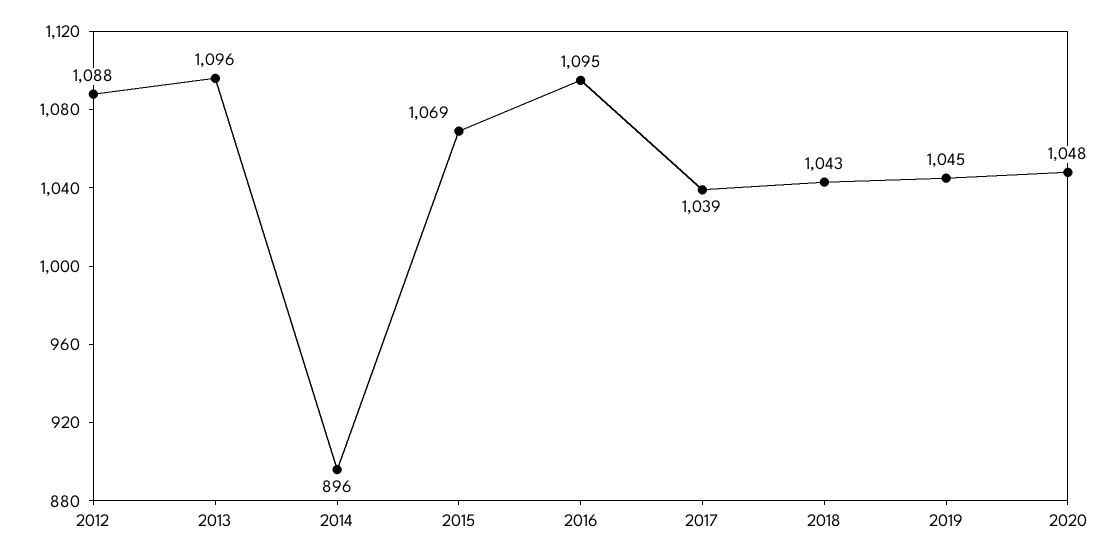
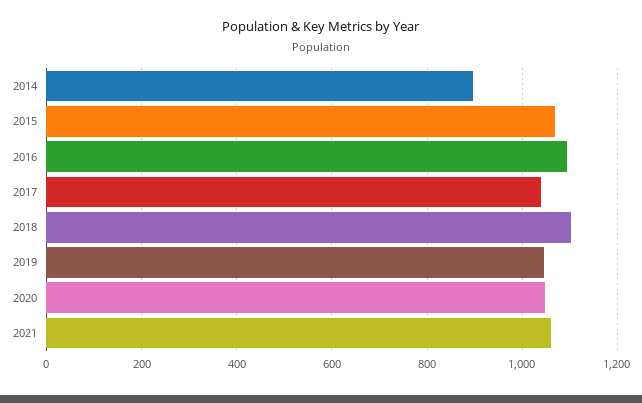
2012: 1088 -> none
2013: 1096 -> none
2018: 1043 -> 1100
2021: none -> 1060

